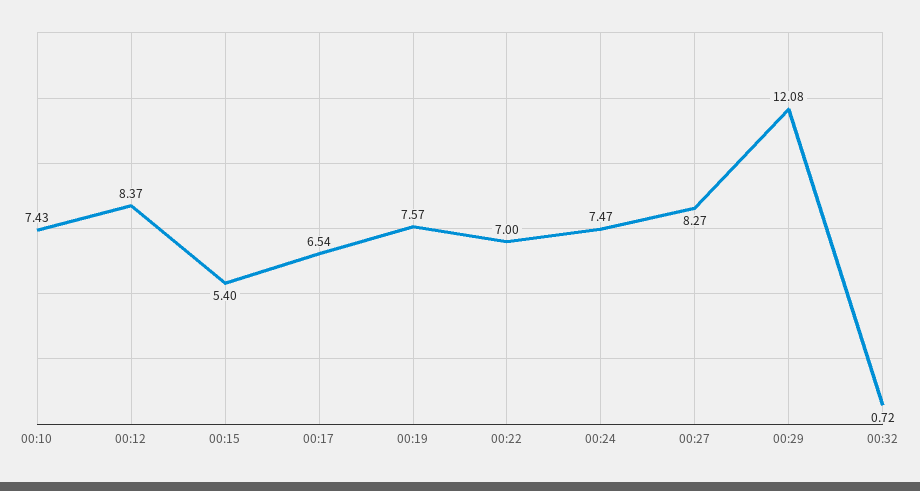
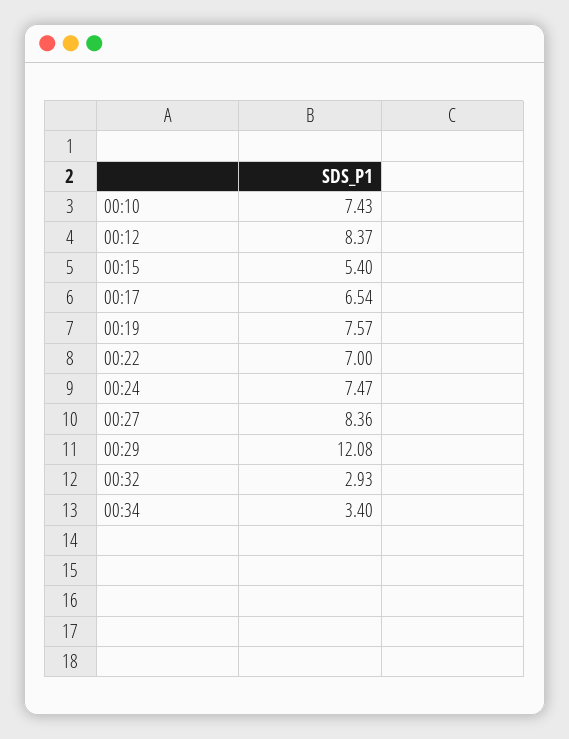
00:27: 8.27 -> 8.36
00:32: 0.72 -> 2.93
00:34: none -> 3.4

